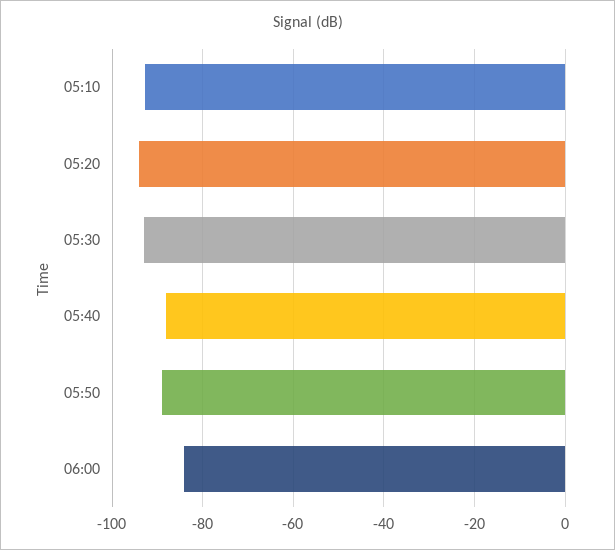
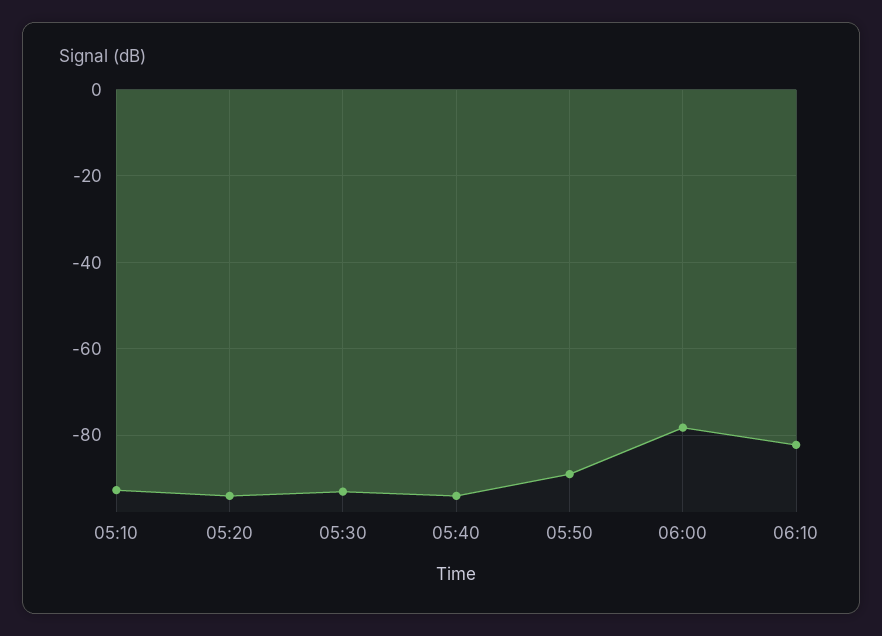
05:40: -88 -> -94
06:00: -84 -> -78
06:10: none -> -82

